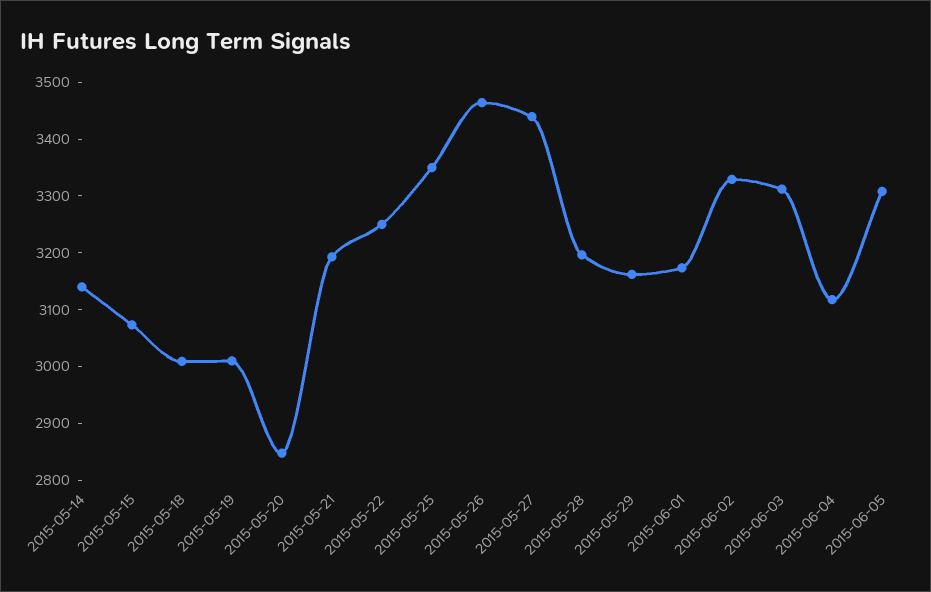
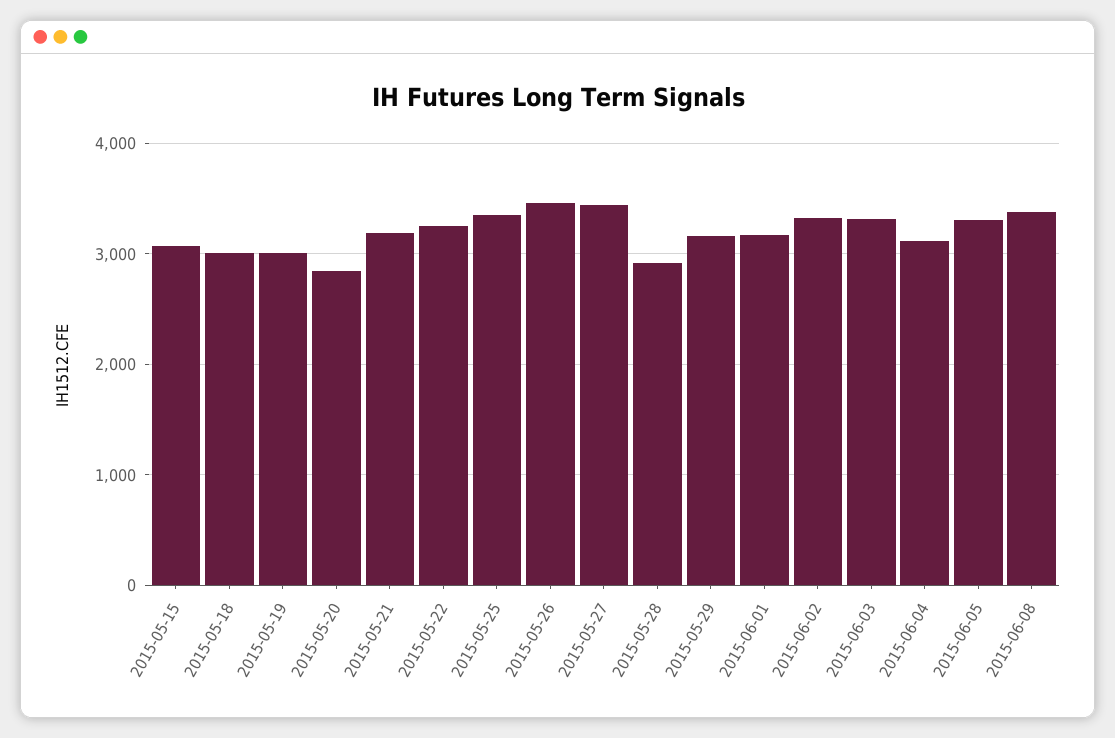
2015-05-14: 3140 -> none
2015-05-28: 3200 -> 2900
2015-06-08: none -> 3400

